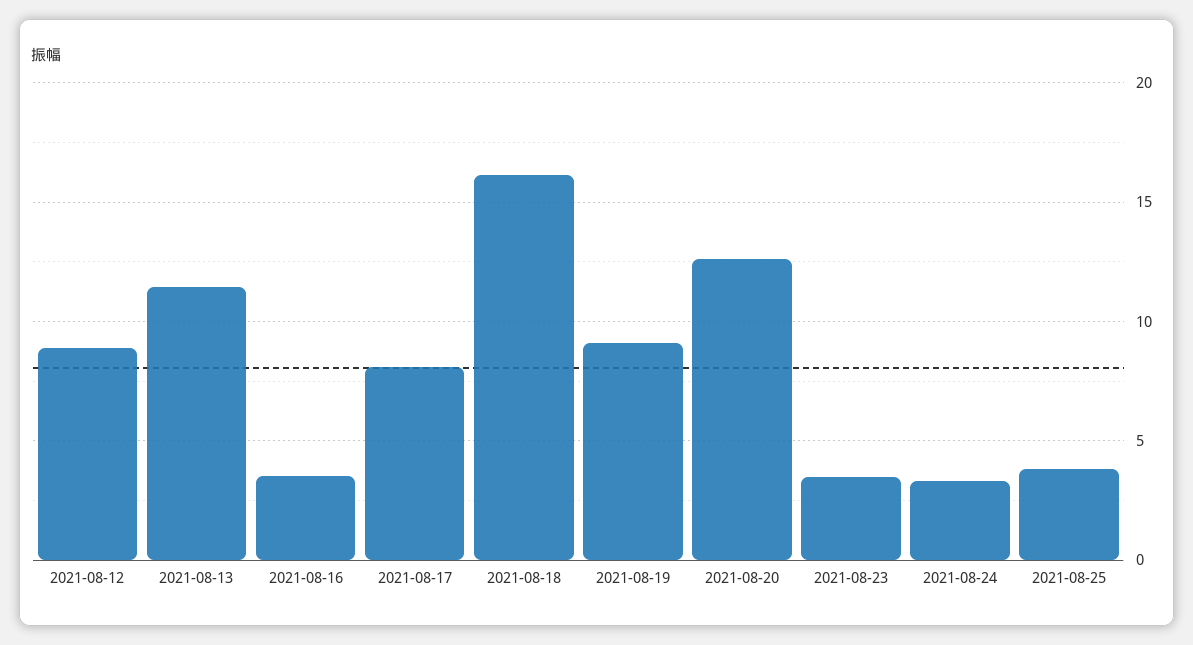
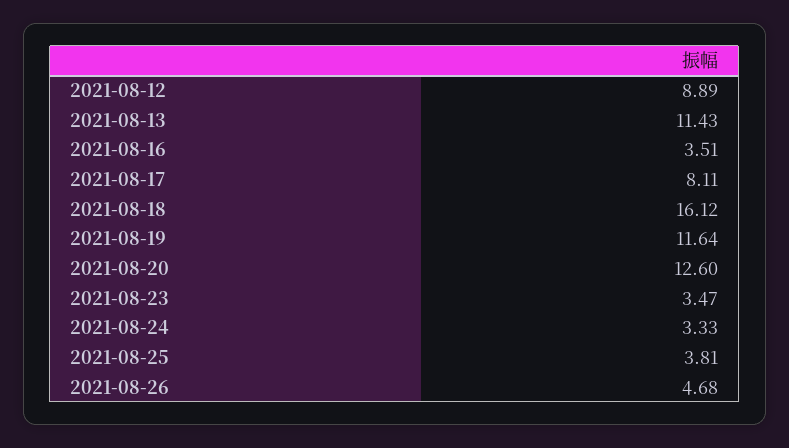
2021-08-19: 9 -> 11.64
2021-08-26: none -> 4.68

